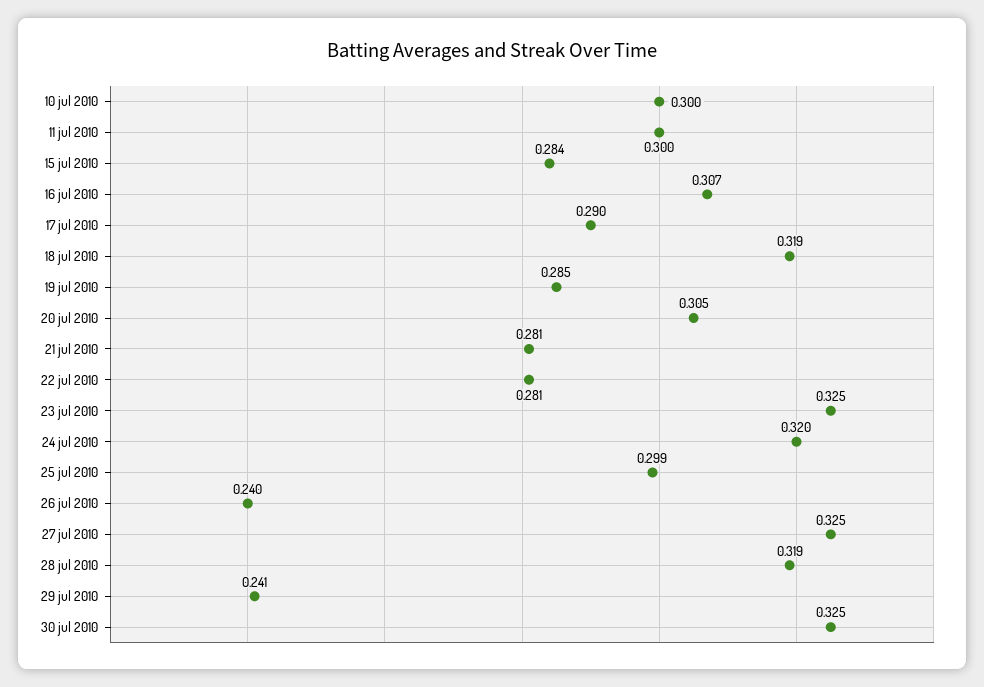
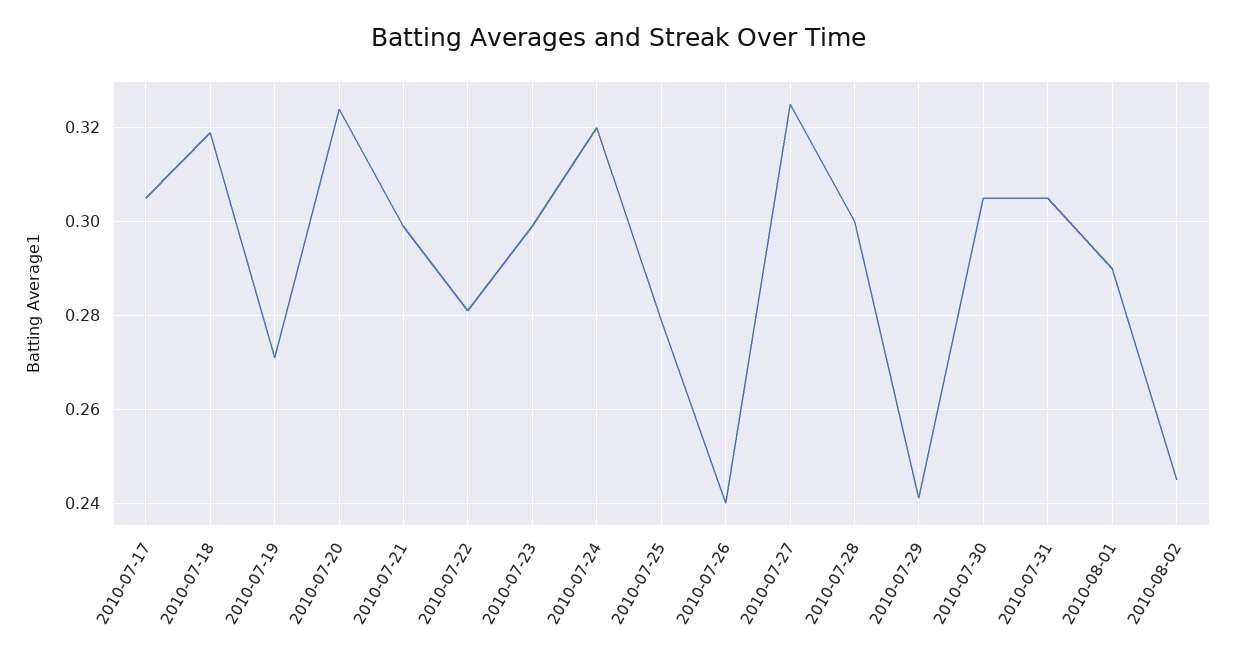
10 jul 2010: 0.3 -> none
11 jul 2010: 0.3 -> none
15 jul 2010: 0.284 -> none
16 jul 2010: 0.307 -> none
17 jul 2010: 0.29 -> 0.305
19 jul 2010: 0.285 -> 0.27
20 jul 2010: 0.305 -> 0.325
21 jul 2010: 0.281 -> 0.3
23 jul 2010: 0.325 -> 0.3
25 jul 2010: 0.299 -> 0.28
28 jul 2010: 0.319 -> 0.3
30 jul 2010: 0.325 -> 0.305
2010-07-31: none -> 0.305
2010-08-01: none -> 0.29
2010-08-02: none -> 0.245

